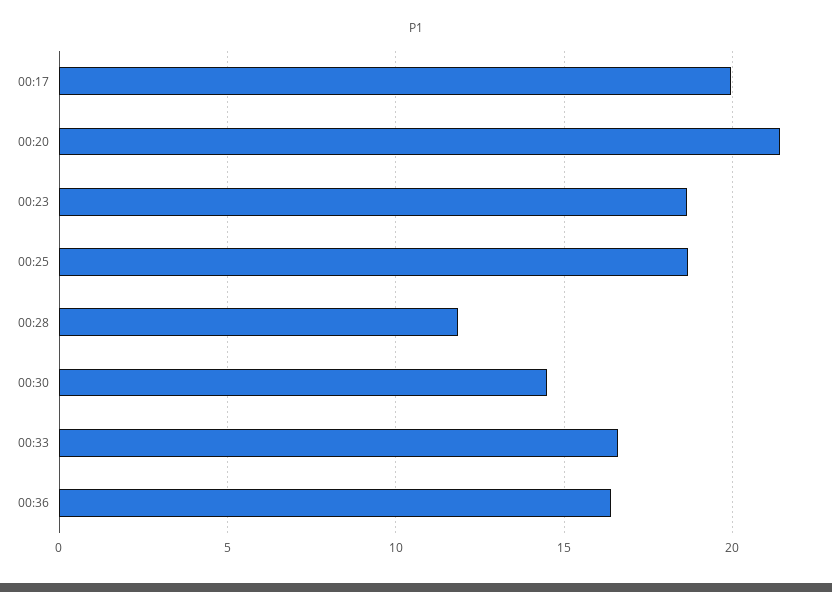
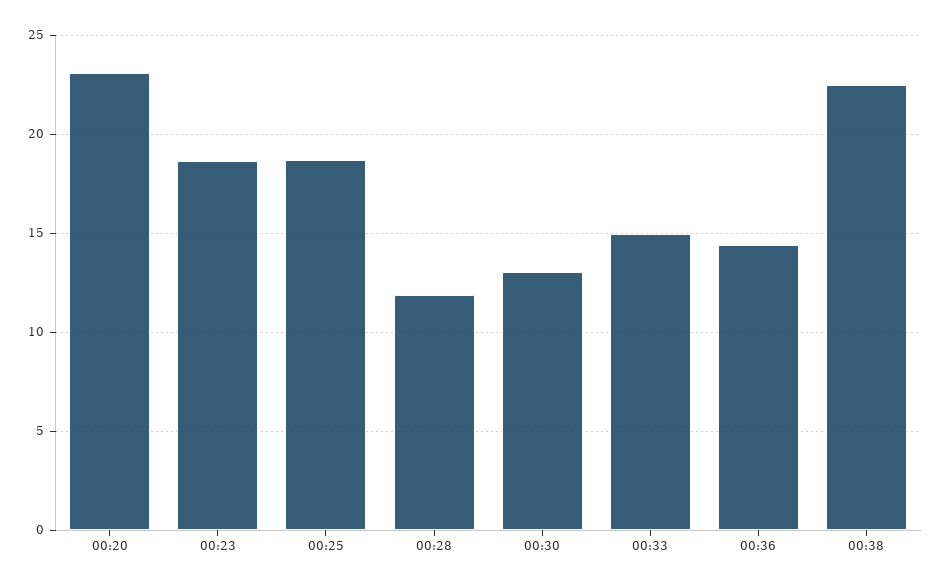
00:17: 20 -> none
00:20: 21.5 -> 23
00:30: 14.5 -> 13
00:33: 16.5 -> 15
00:36: 16.5 -> 14.5
00:38: none -> 22.5

